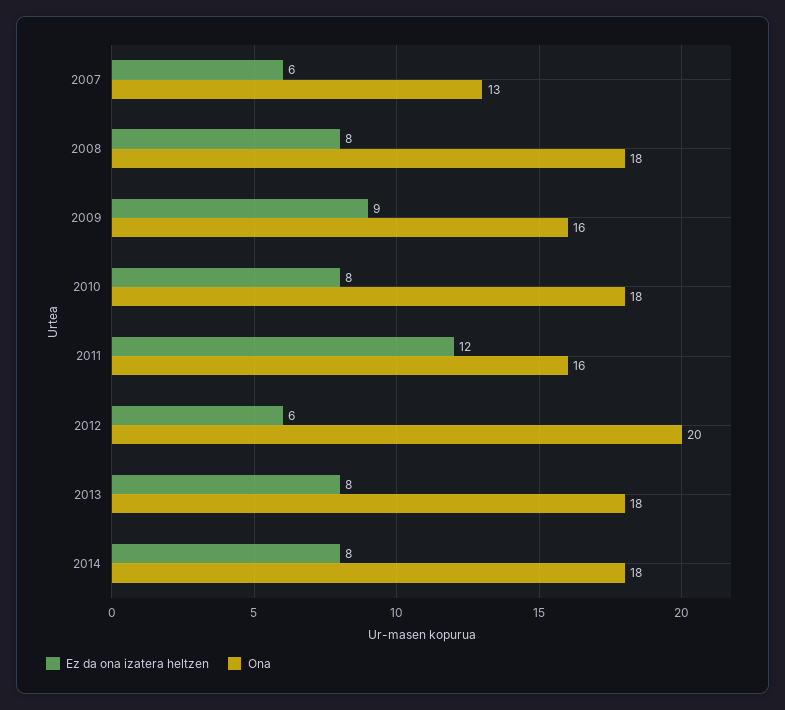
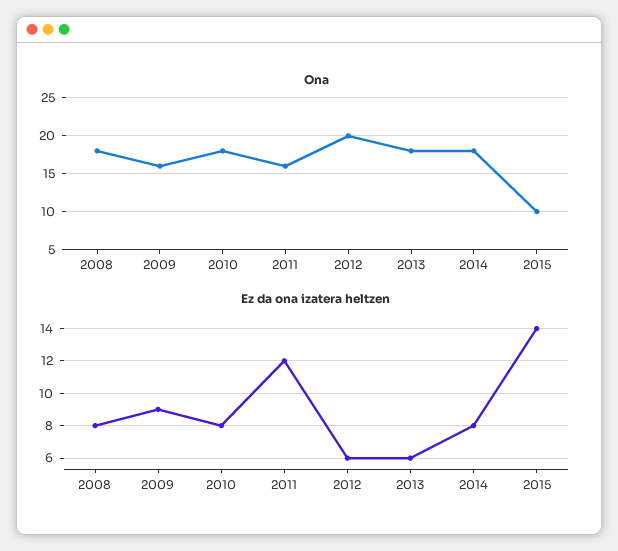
Ez da ona izatera heltzen, 2007: 6 -> none
Ona, 2007: 13 -> none
Ez da ona izatera heltzen, 2013: 8 -> 6
Ona, 2015: none -> 10
Ez da ona izatera heltzen, 2015: none -> 14

